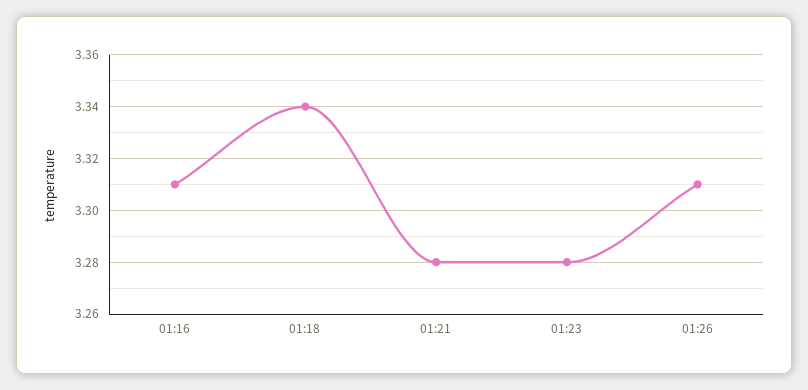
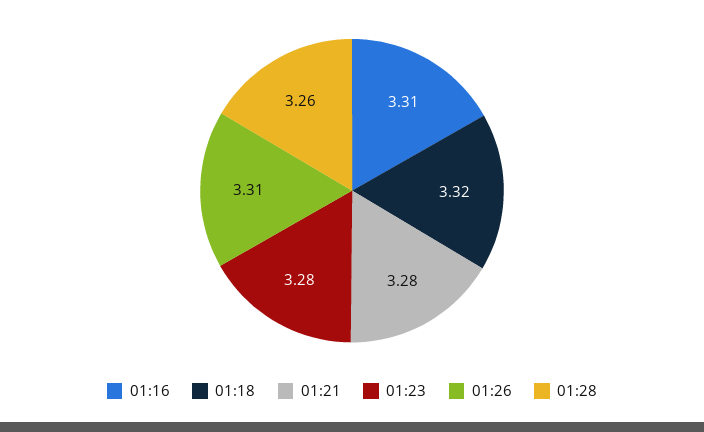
01:18: 3.34 -> 3.32
01:28: none -> 3.26

